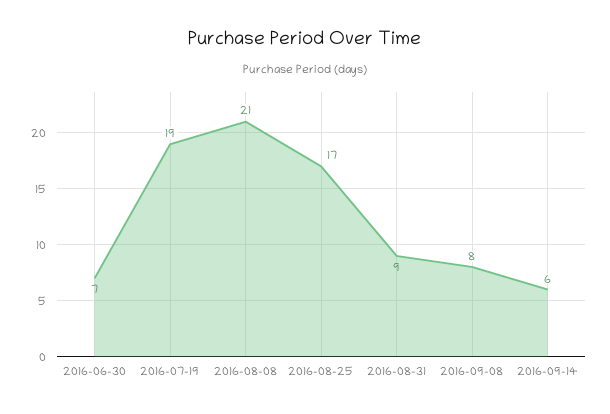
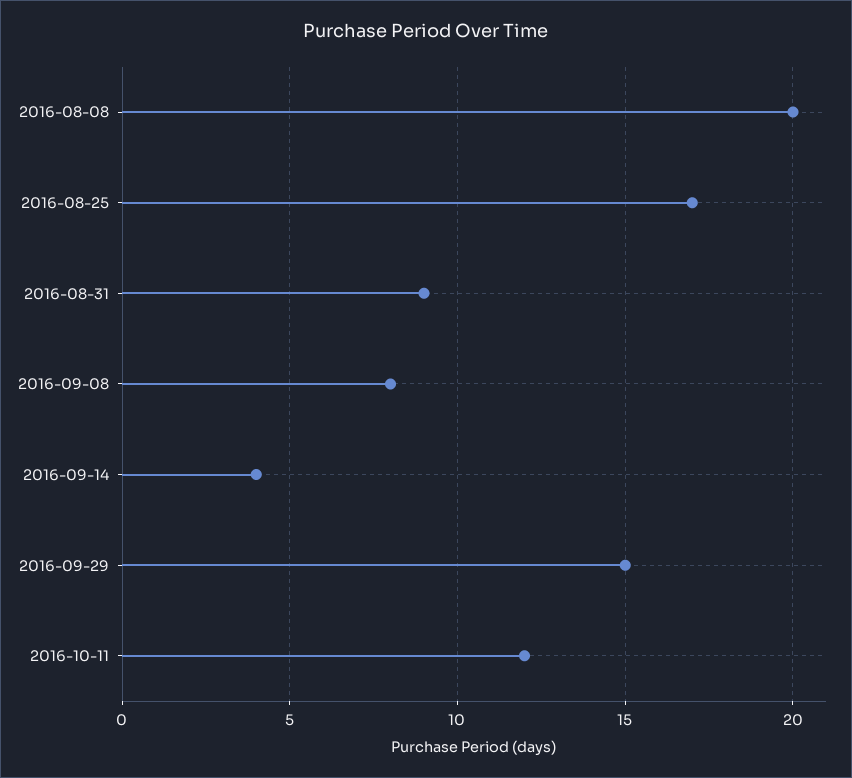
2016-06-30: 7 -> none
2016-07-19: 19 -> none
2016-08-08: 21 -> 20
2016-09-14: 6 -> 4
2016-09-29: none -> 15
2016-10-11: none -> 12

